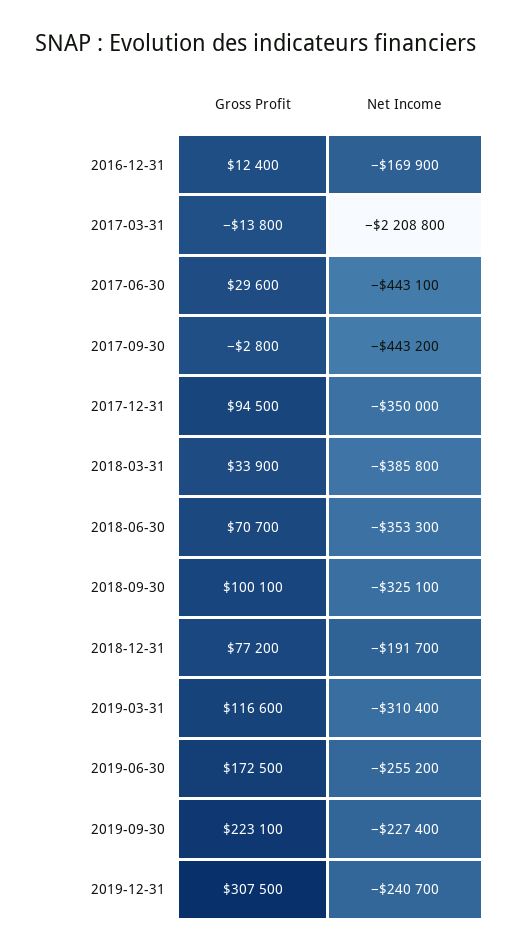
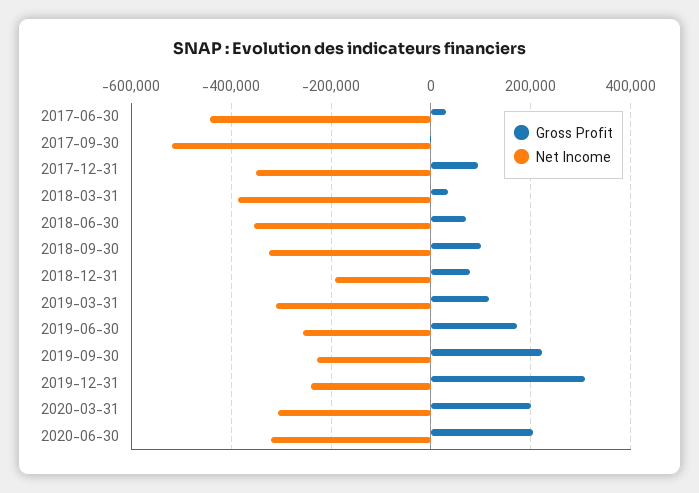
Gross Profit, 2016-12-31: 12400 -> none
Net Income, 2016-12-31: -169900 -> none
Gross Profit, 2017-03-31: -13800 -> none
Net Income, 2017-03-31: -2208800 -> none
Net Income, 2017-09-30: -443200 -> -520000
Gross Profit, 2020-03-31: none -> 200000
Net Income, 2020-03-31: none -> -300000
Gross Profit, 2020-06-30: none -> 200000
Net Income, 2020-06-30: none -> -320000

